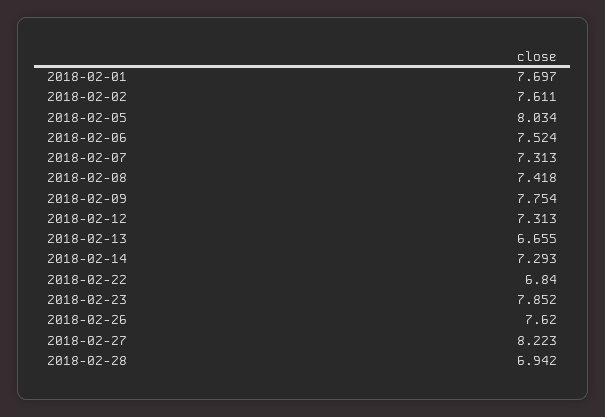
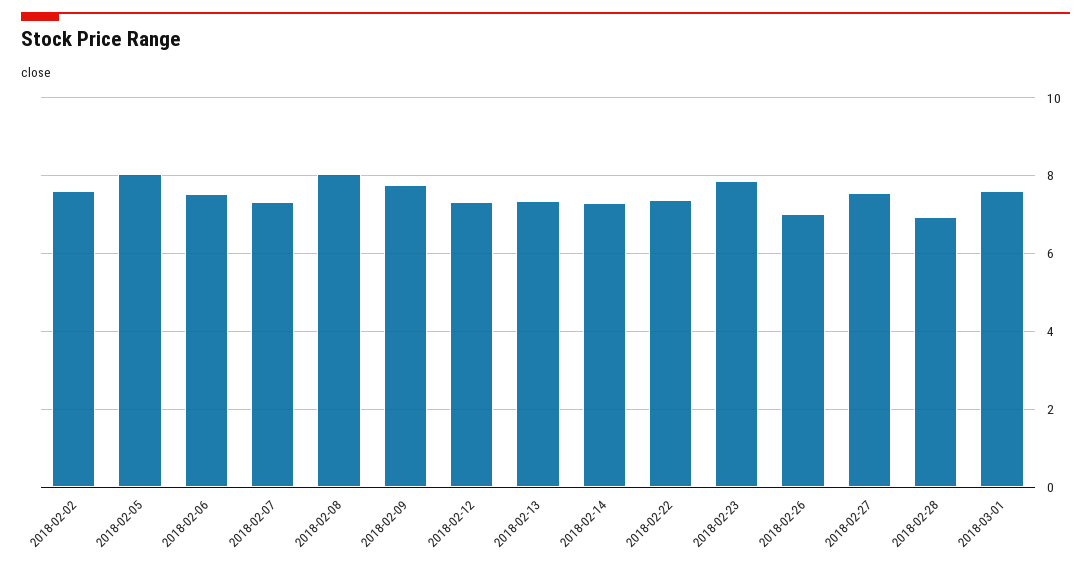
2018-02-01: 7.697 -> none
2018-02-08: 7.418 -> 8
2018-02-13: 6.655 -> 7.4
2018-02-22: 6.84 -> 7.4
2018-02-26: 7.62 -> 7
2018-02-27: 8.223 -> 7.6
2018-03-01: none -> 7.6

